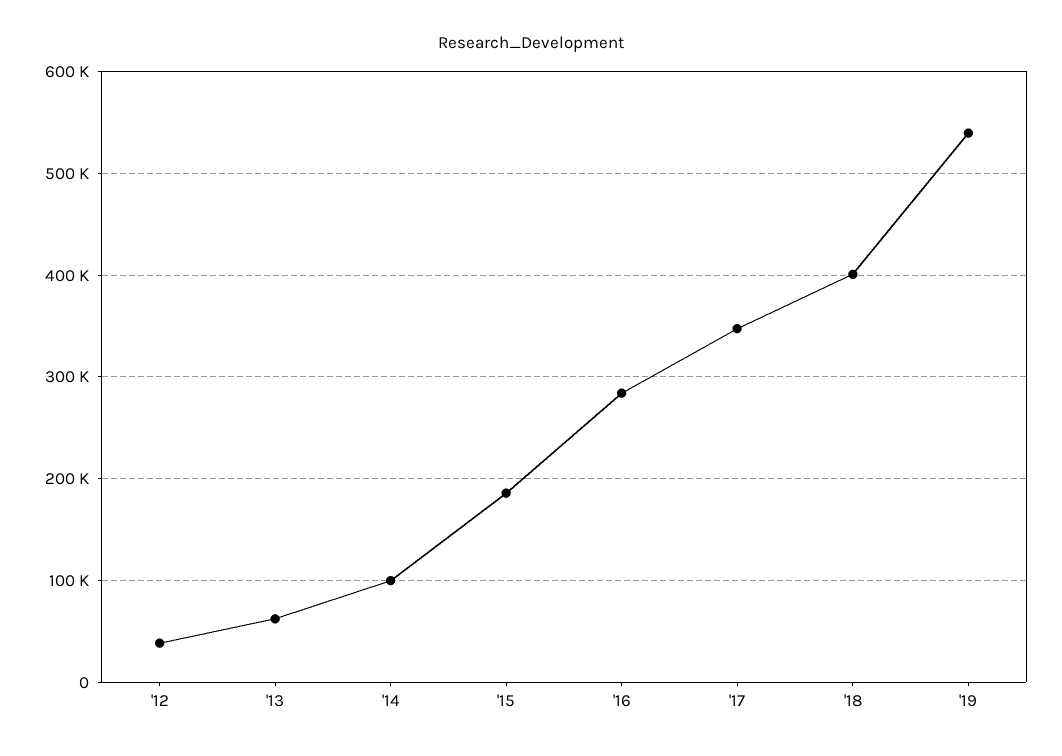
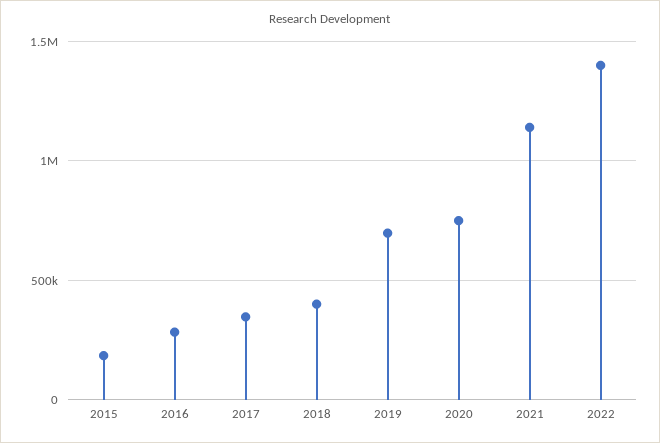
'12: 40000 -> none
'13: 60000 -> none
'14: 100000 -> none
'19: 540000 -> 700000
2020: none -> 750000
2021: none -> 1150000
2022: none -> 1400000

